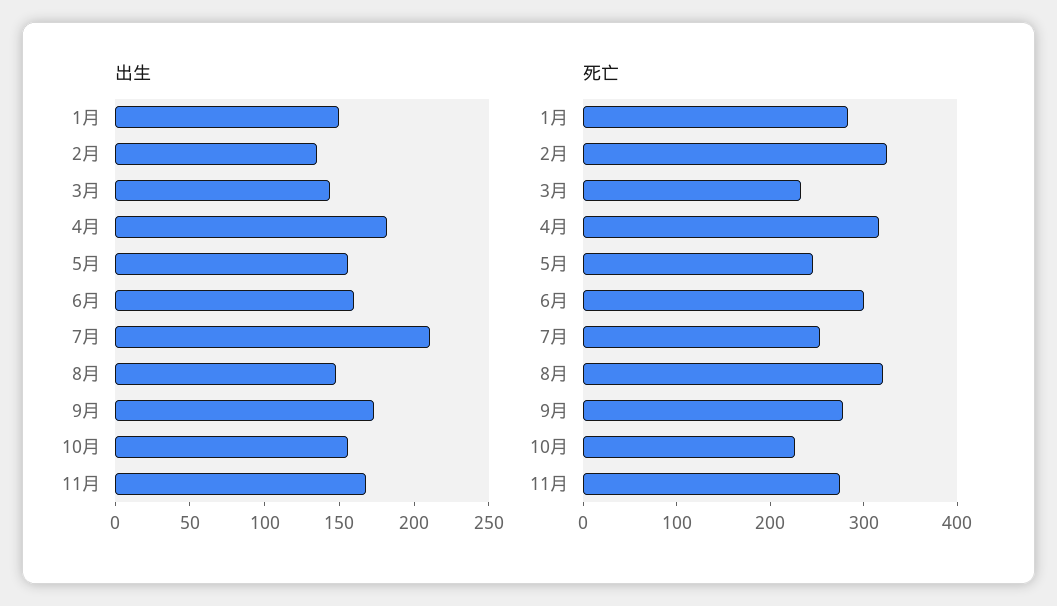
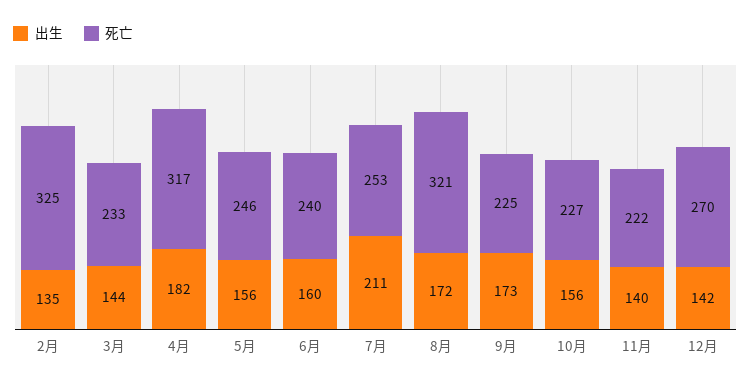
出生, 1月: 150 -> none
出生, 8月: 150 -> 172
出生, 11月: 170 -> 140
死亡, 1月: 280 -> none
死亡, 6月: 300 -> 240
死亡, 9月: 280 -> 225
死亡, 11月: 280 -> 222
出生, 12月: none -> 142
死亡, 12月: none -> 270

